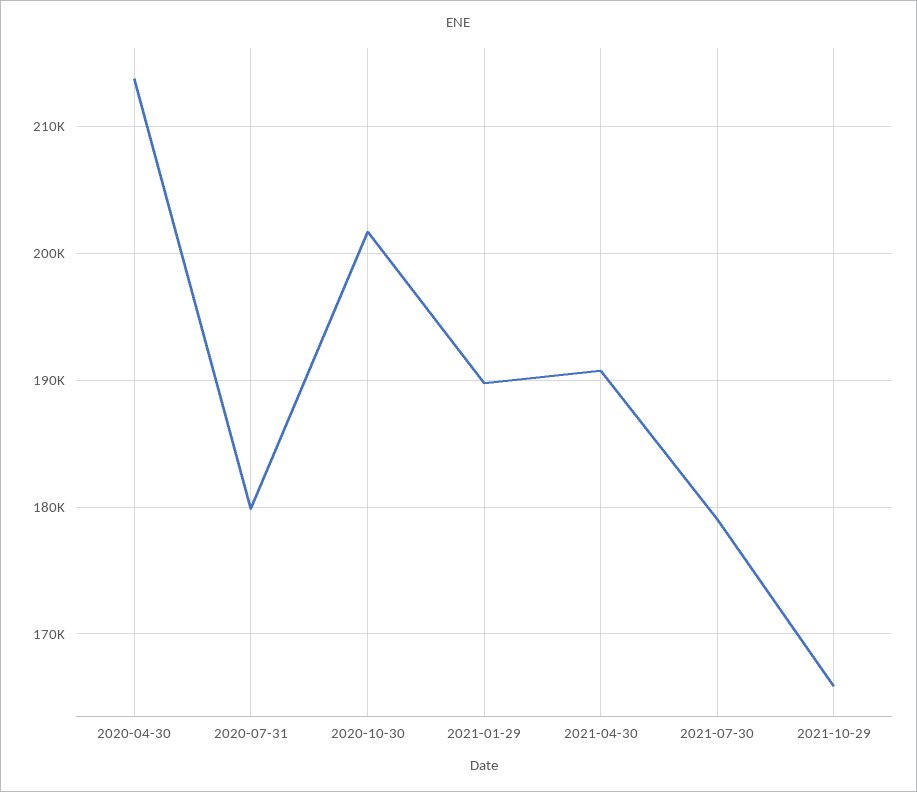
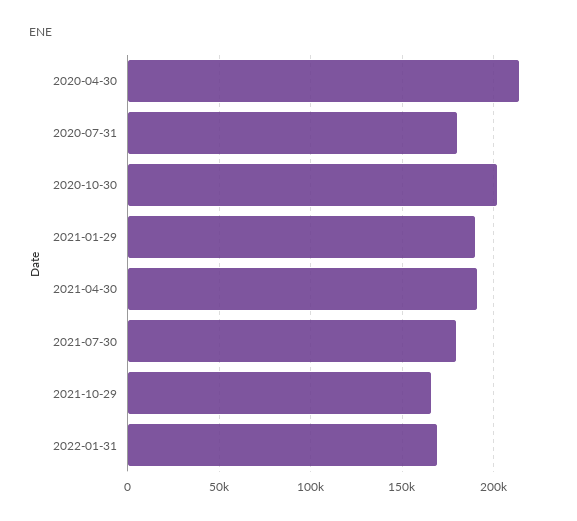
2022-01-31: none -> 170000

